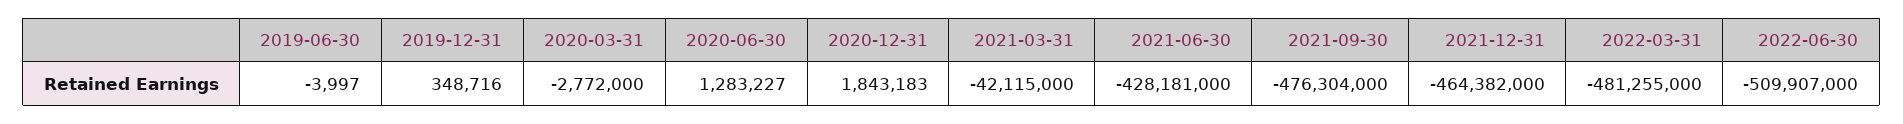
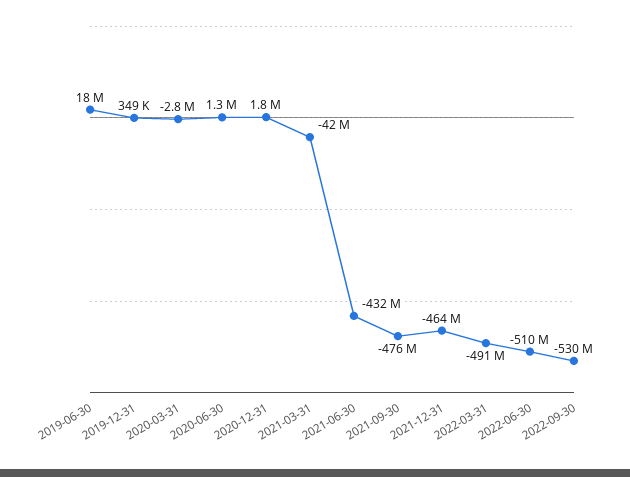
2019-06-30: -3997 -> 18000000
2021-06-30: -428181000 -> -432000000
2022-03-31: -481255000 -> -491000000
2022-09-30: none -> -530000000

